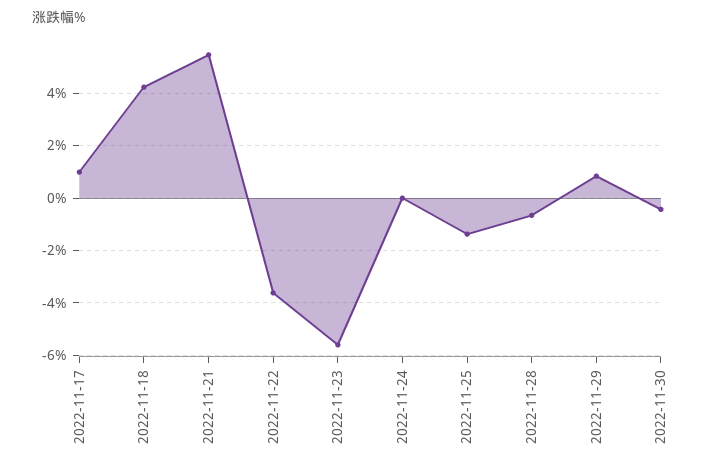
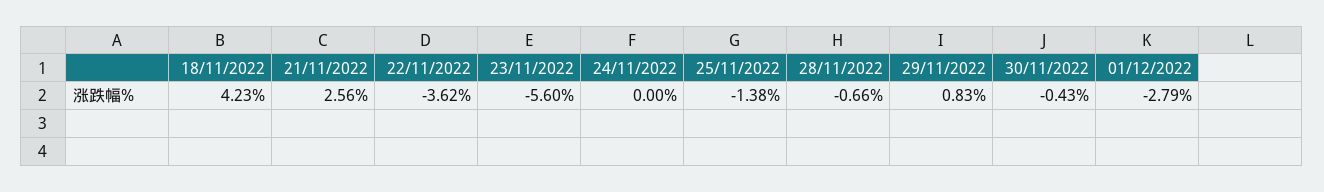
2022-11-17: 1 -> none
2022-11-21: 5.5 -> 2.56
01/12/2022: none -> -2.79

